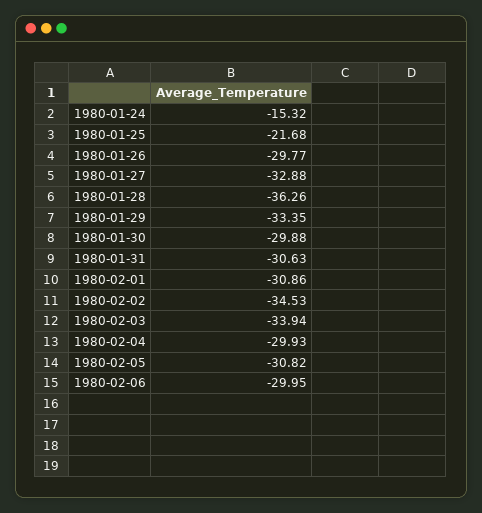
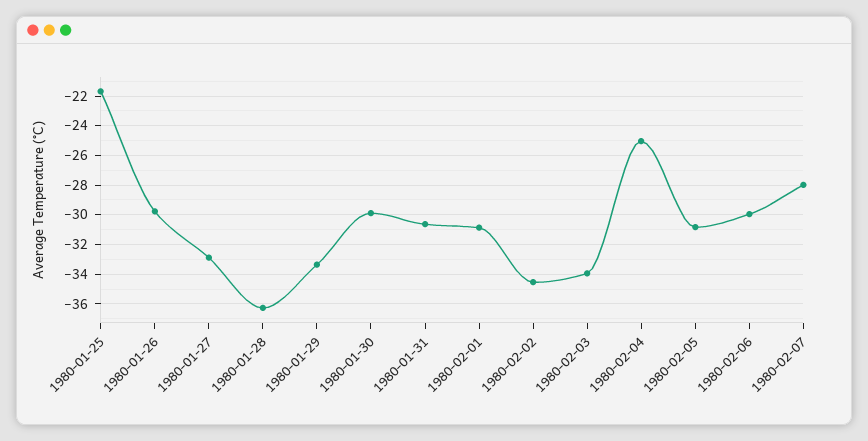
1980-01-24: -15.32 -> none
1980-02-04: -29.93 -> -25
1980-02-07: none -> -28

